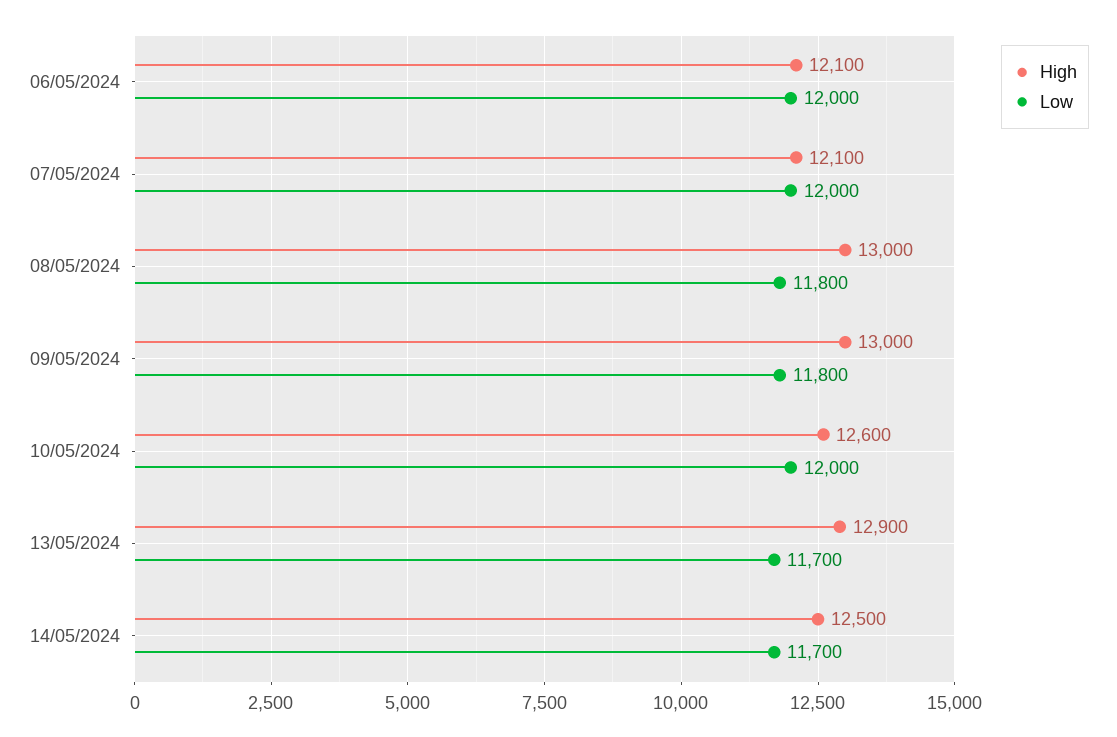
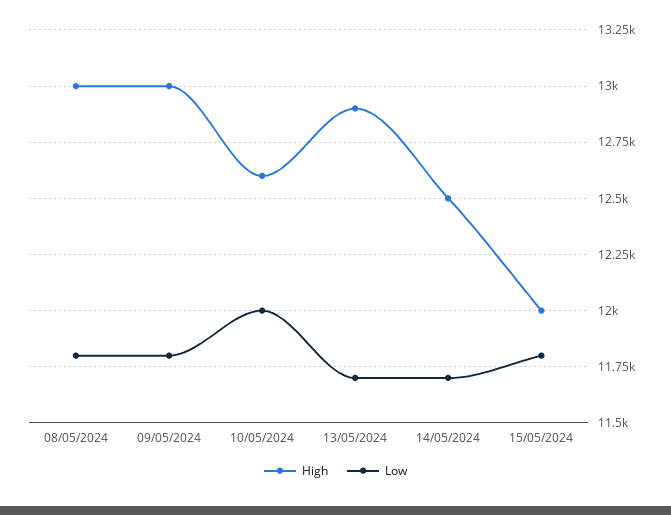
High, 06/05/2024: 12100 -> none
Low, 06/05/2024: 12000 -> none
High, 07/05/2024: 12100 -> none
Low, 07/05/2024: 12000 -> none
High, 15/05/2024: none -> 12000
Low, 15/05/2024: none -> 11800

